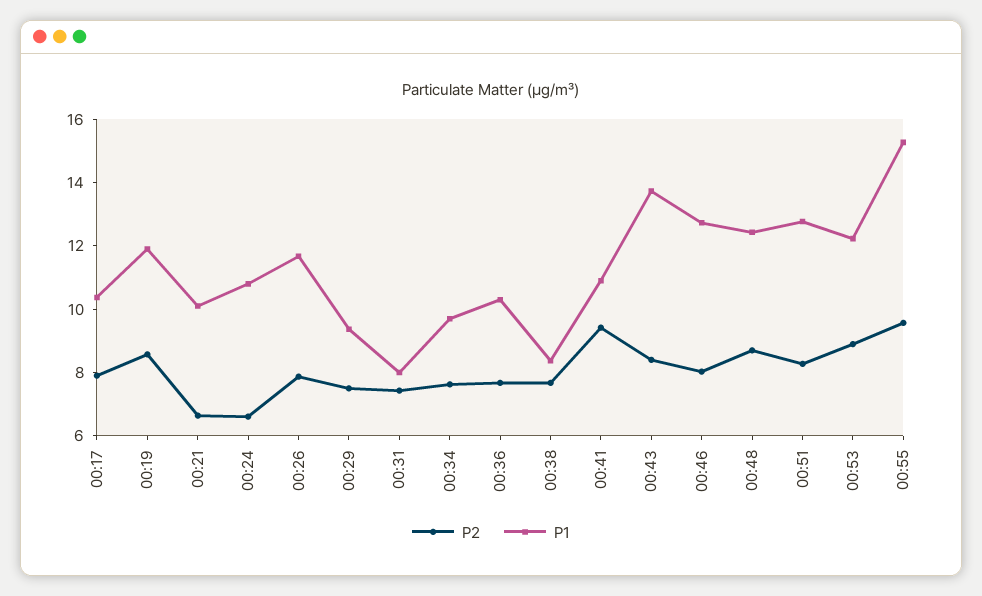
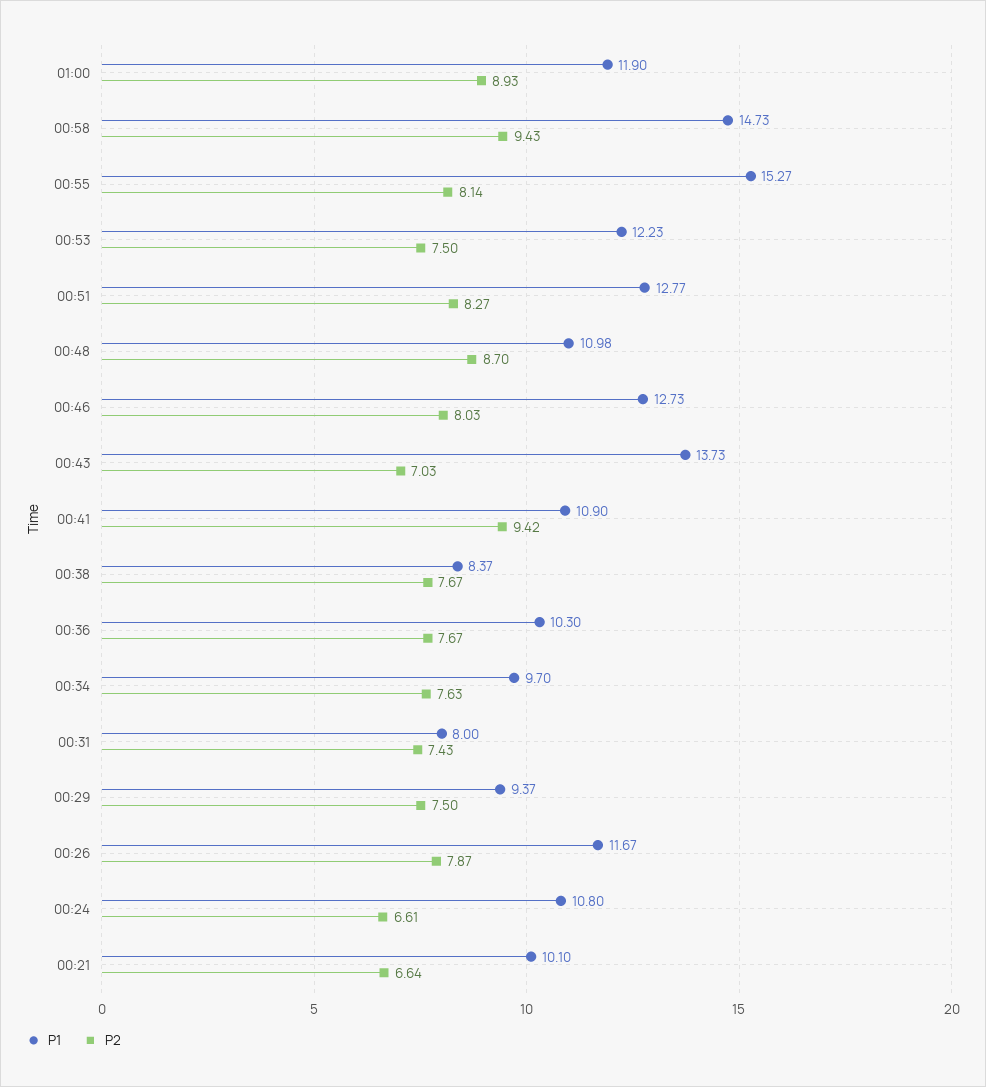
P2, 00:17: 8 -> none
P1, 00:17: 10.5 -> none
P2, 00:19: 8.5 -> none
P1, 00:19: 12 -> none
P2, 00:43: 8.5 -> 7.03
P1, 00:48: 12.5 -> 10.98
P2, 00:53: 9 -> 7.5
P2, 00:55: 9.5 -> 8.14
P1, 01:00: none -> 11.9
P2, 01:00: none -> 8.93
P1, 00:58: none -> 14.73
P2, 00:58: none -> 9.43

